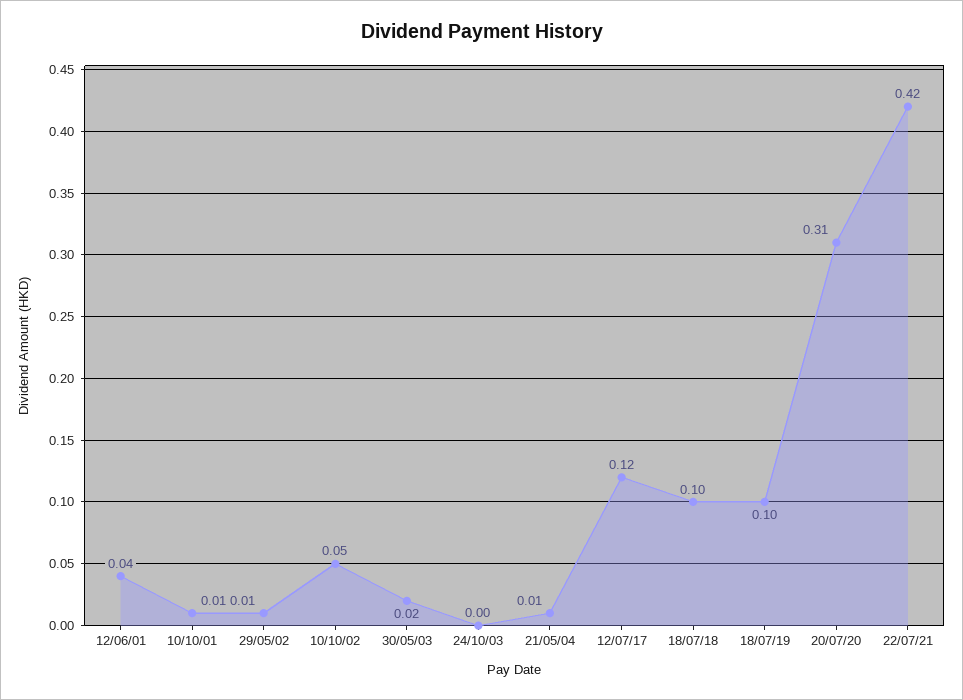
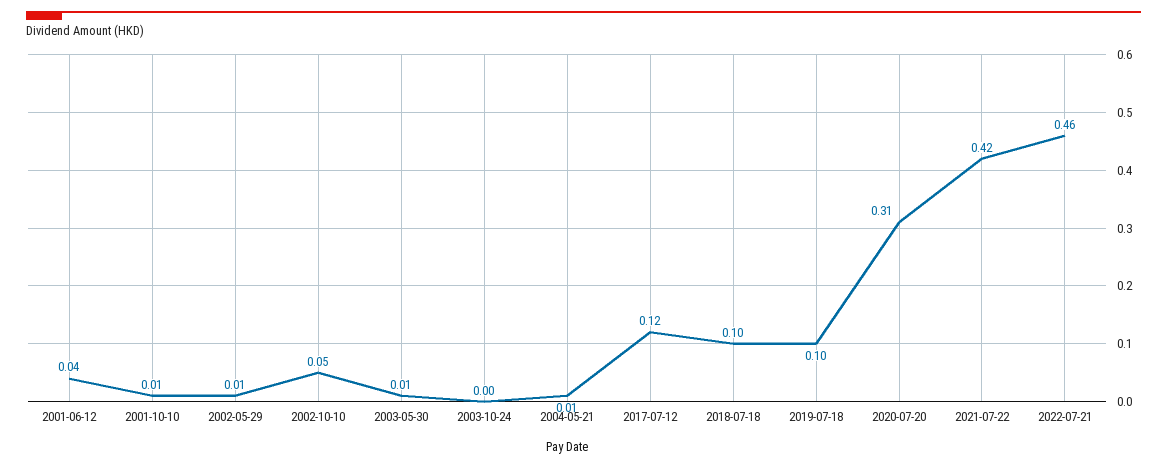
30/05/03: 0.02 -> 0.01
2022-07-21: none -> 0.46

